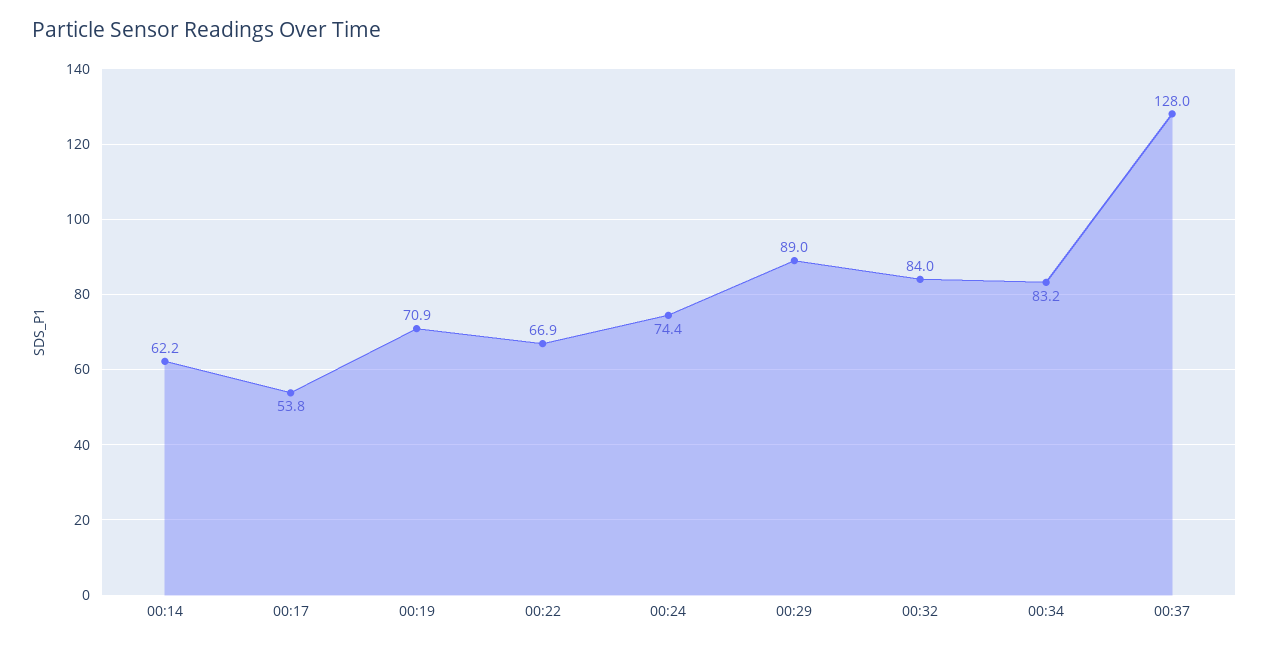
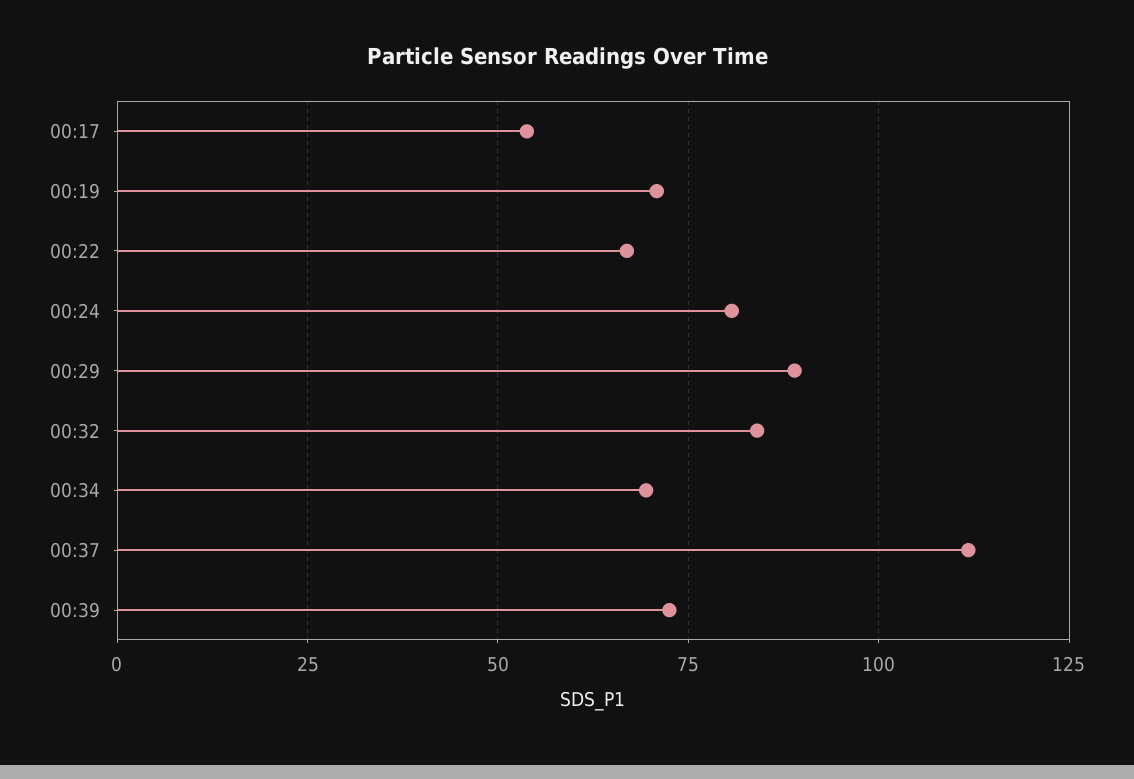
00:14: 62.2 -> none
00:24: 74.4 -> 80
00:34: 83.2 -> 70
00:37: 128 -> 112.5
00:39: none -> 72.5

